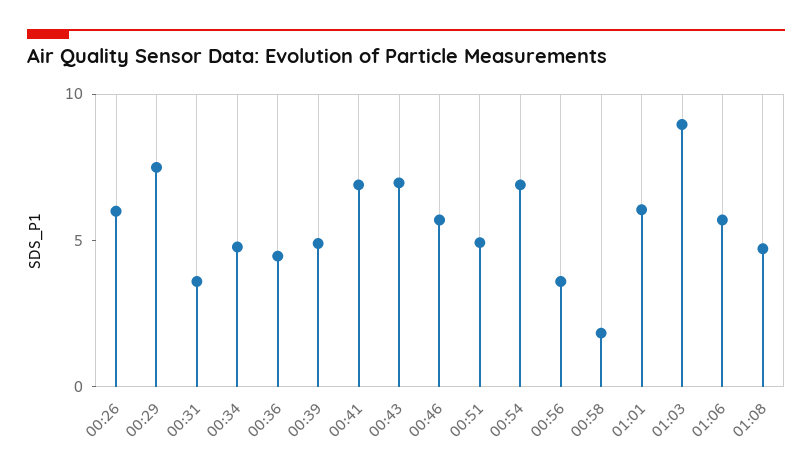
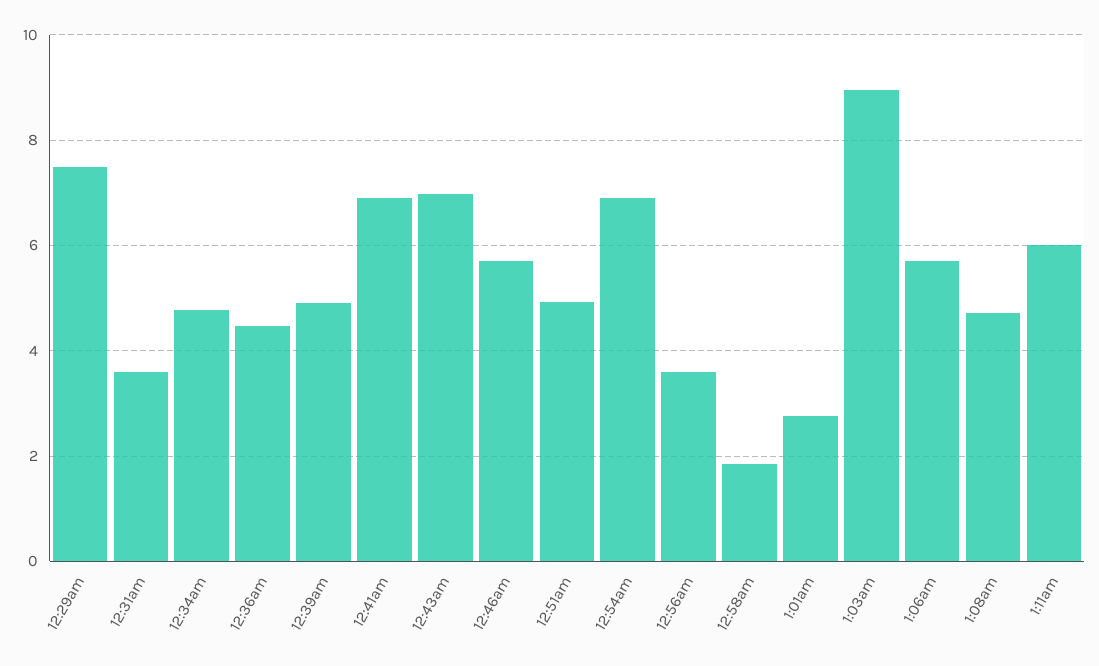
00:26: 6 -> none
01:01: 6 -> 2.8
1:11am: none -> 6

